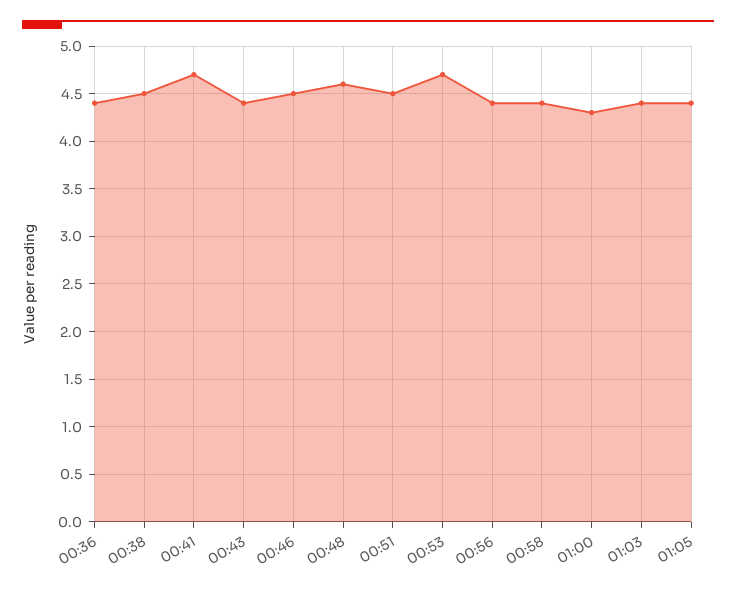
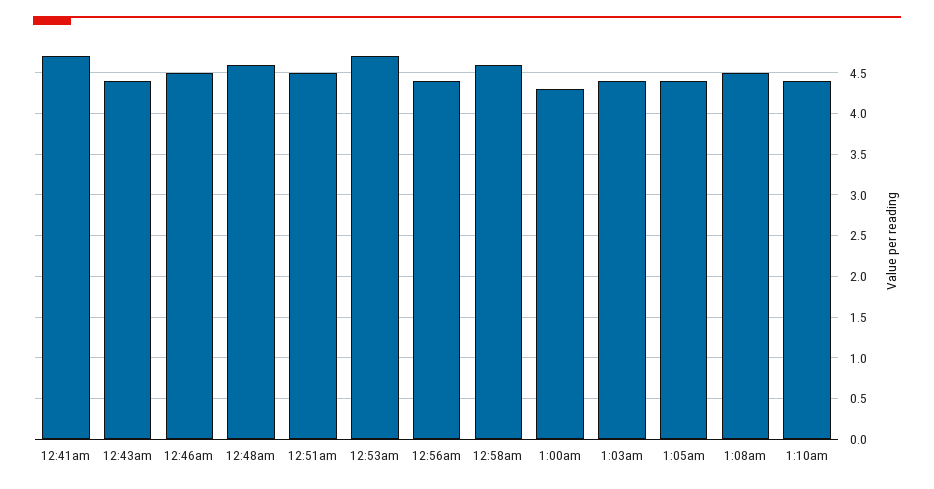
00:36: 4.4 -> none
00:38: 4.5 -> none
00:58: 4.4 -> 4.6
1:08am: none -> 4.5
1:10am: none -> 4.4

